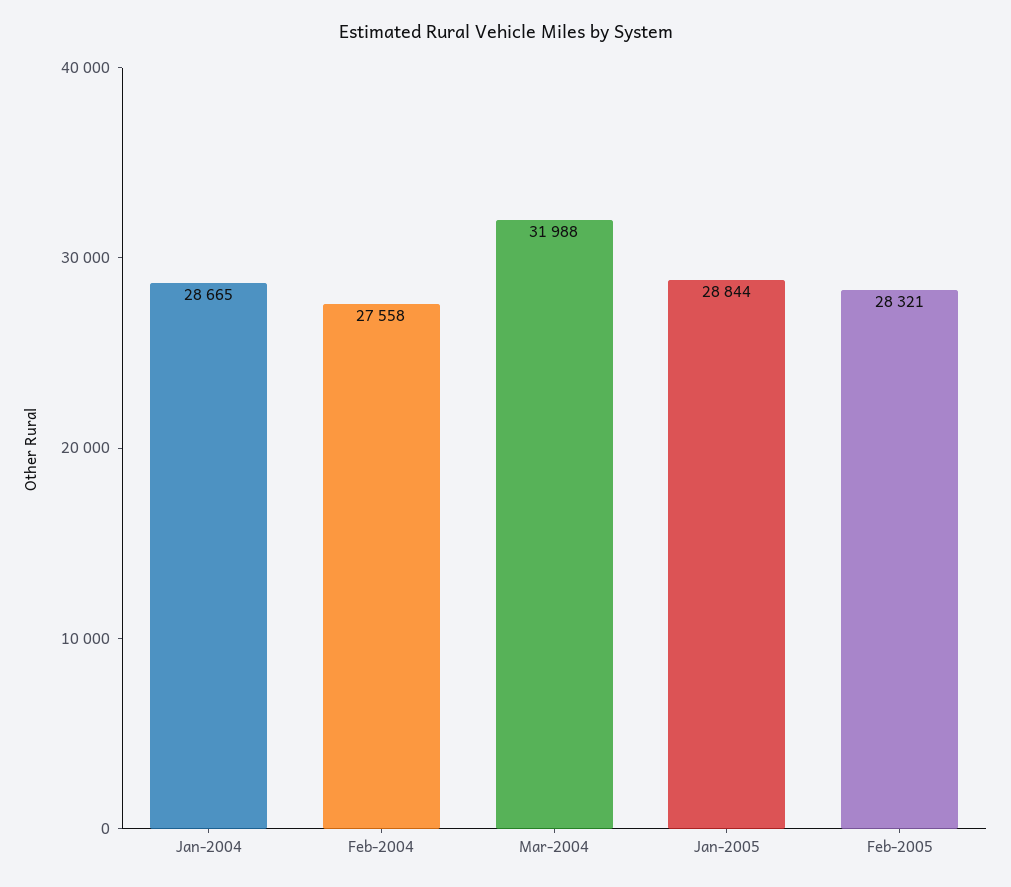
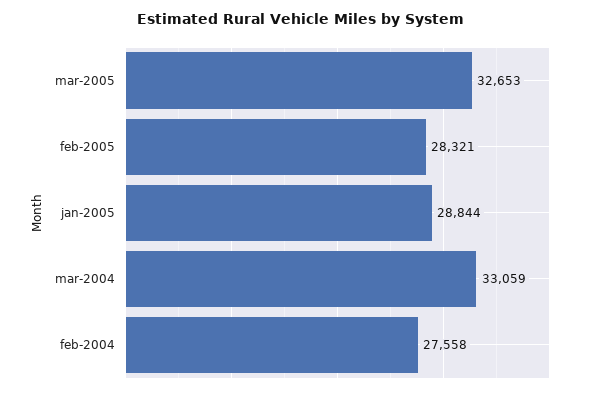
Jan-2004: 28665 -> none
Mar-2004: 31988 -> 33059
mar-2005: none -> 32653

